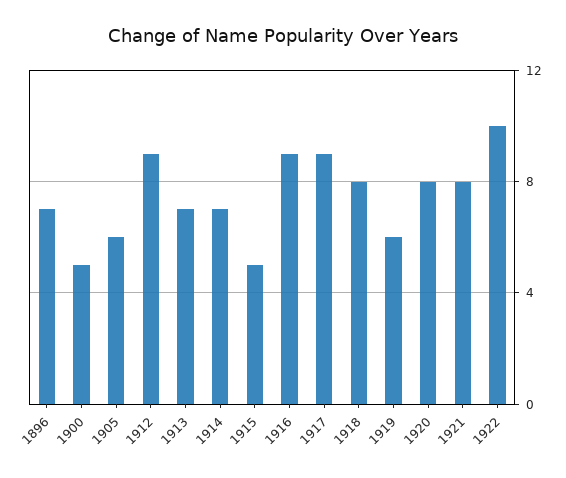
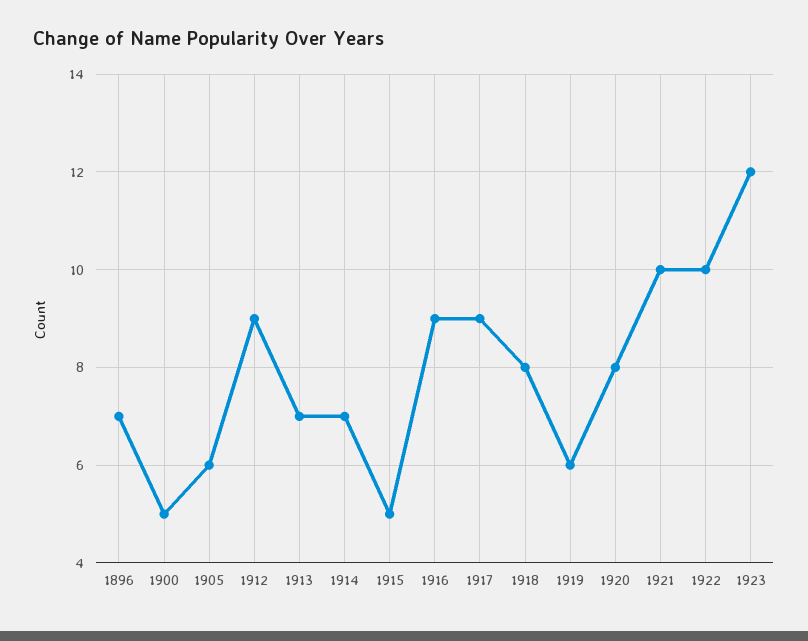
1921: 8 -> 10
1923: none -> 12

